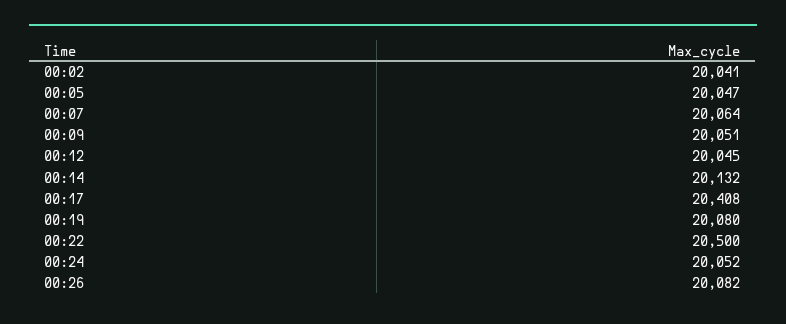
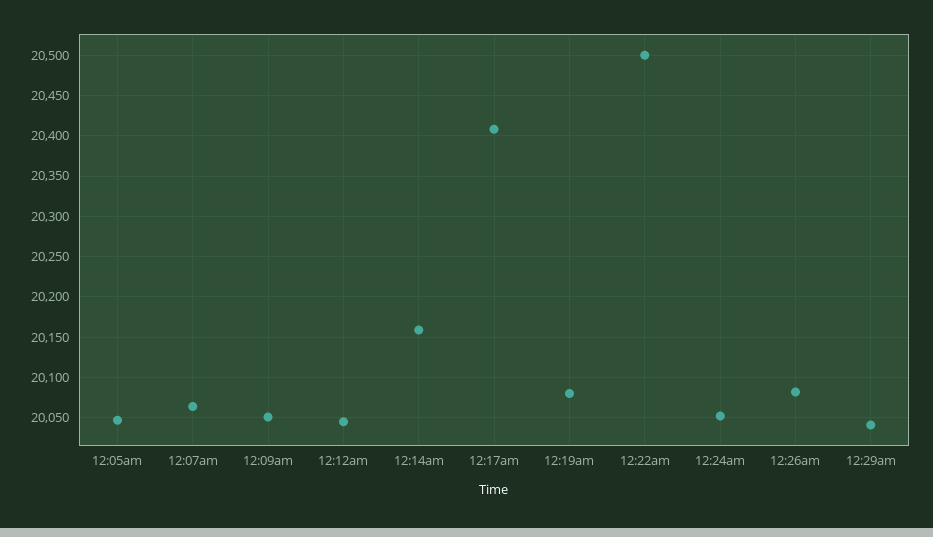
00:02: 20041 -> none
00:14: 20132 -> 20160
12:29am: none -> 20040

